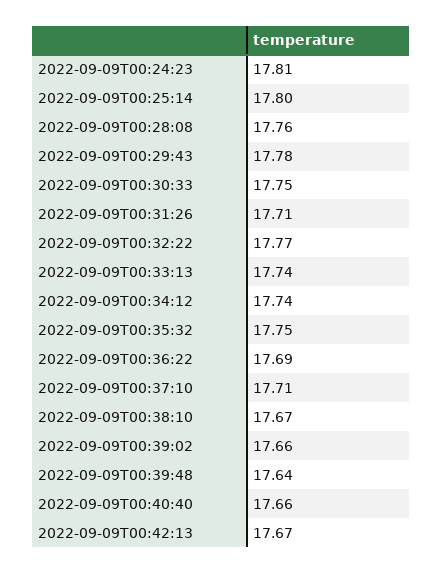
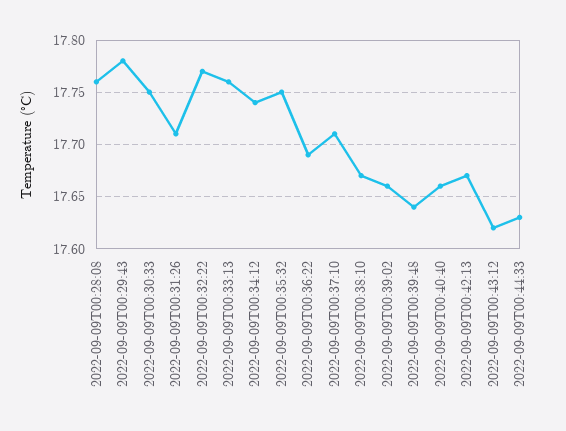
2022-09-09T00:24:23: 17.81 -> none
2022-09-09T00:25:14: 17.8 -> none
2022-09-09T00:33:13: 17.74 -> 17.76
2022-09-09T00:43:12: none -> 17.62
2022-09-09T00:44:33: none -> 17.63

